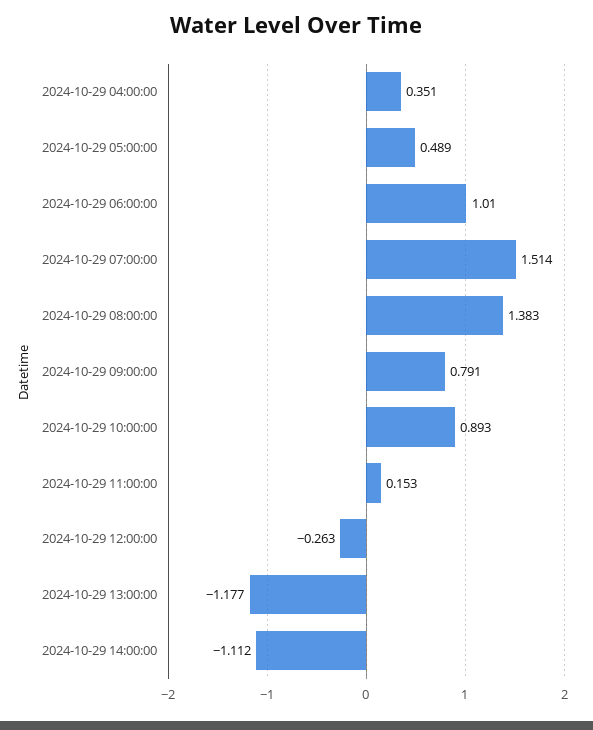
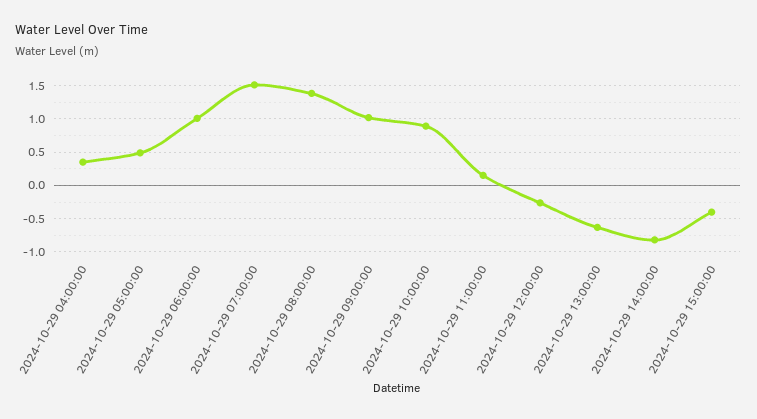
2024-10-29 09:00:00: 0.791 -> 1
2024-10-29 13:00:00: -1.177 -> -0.6
2024-10-29 14:00:00: -1.112 -> -0.8
2024-10-29 15:00:00: none -> -0.4

